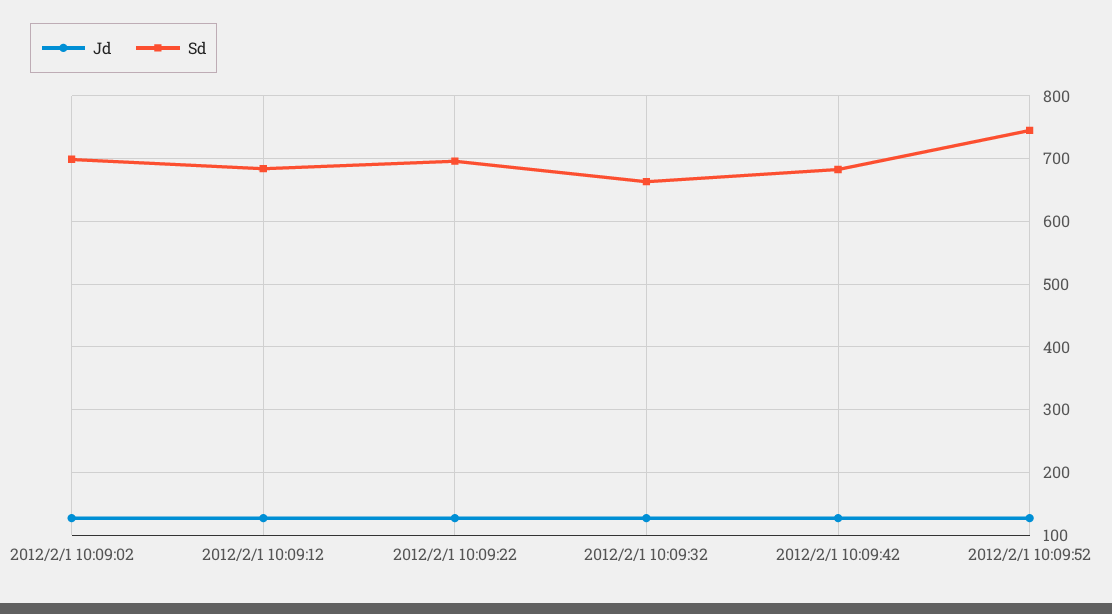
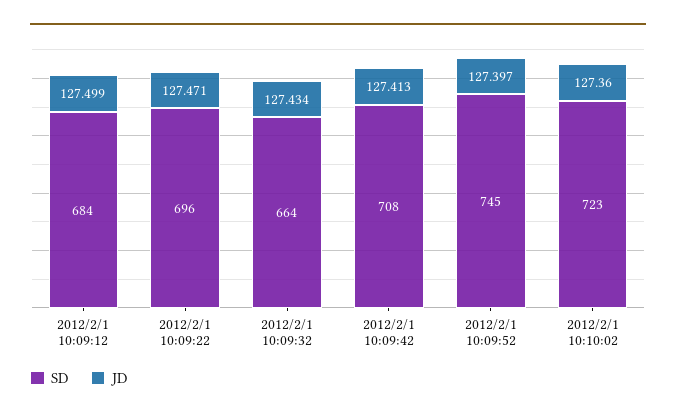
Jd, 2012/2/1 10:09:02: 130 -> none
Sd, 2012/2/1 10:09:02: 700 -> none
Sd, 2012/2/1 10:09:42: 680 -> 708
Sd, 2012/2/1 10:10:02: none -> 723
Jd, 2012/2/1 10:10:02: none -> 127.36

